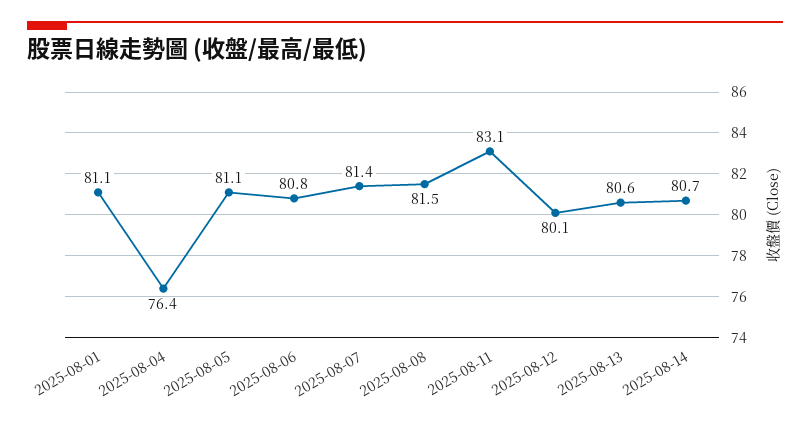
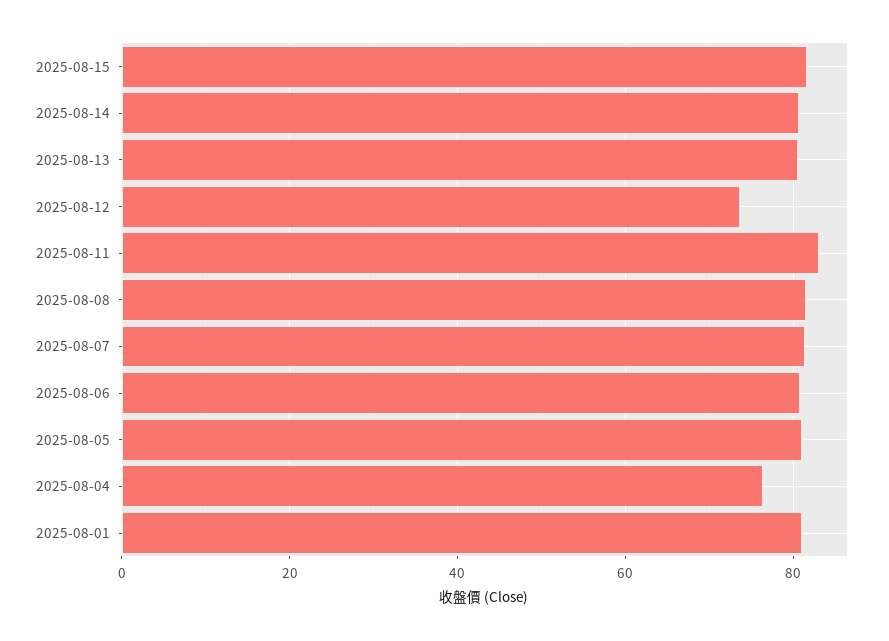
2025-08-12: 80.1 -> 74
2025-08-15: none -> 82

